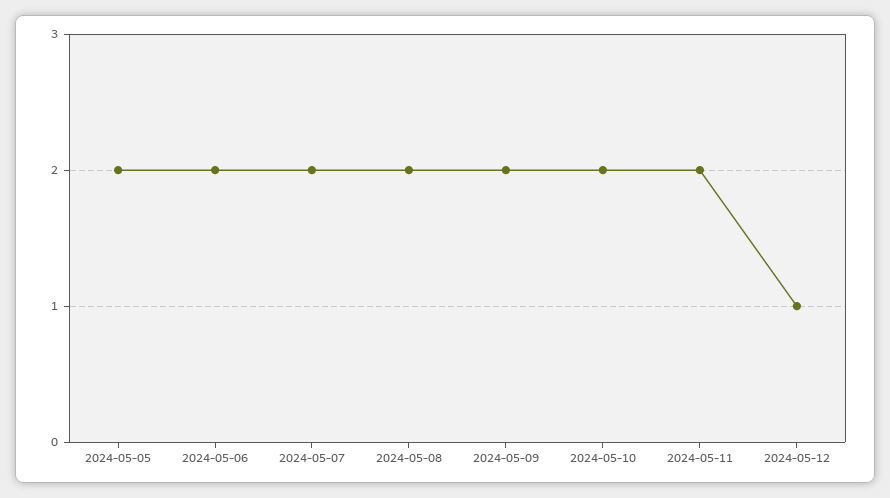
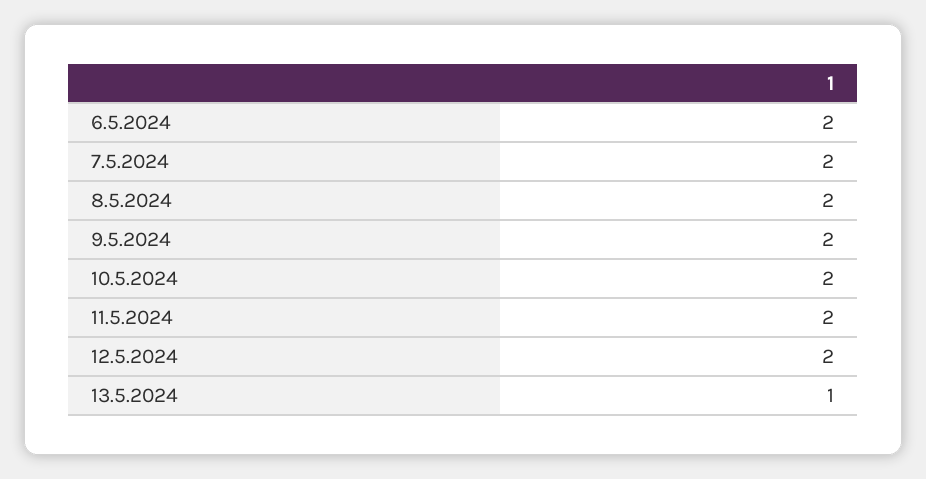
2024-05-05: 2 -> none
2024-05-12: 1 -> 2
13.5.2024: none -> 1

